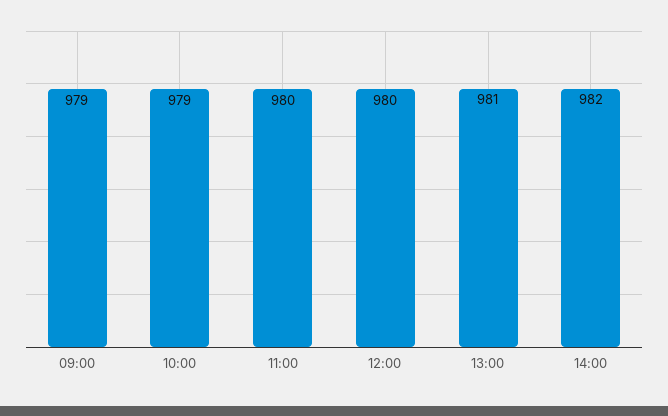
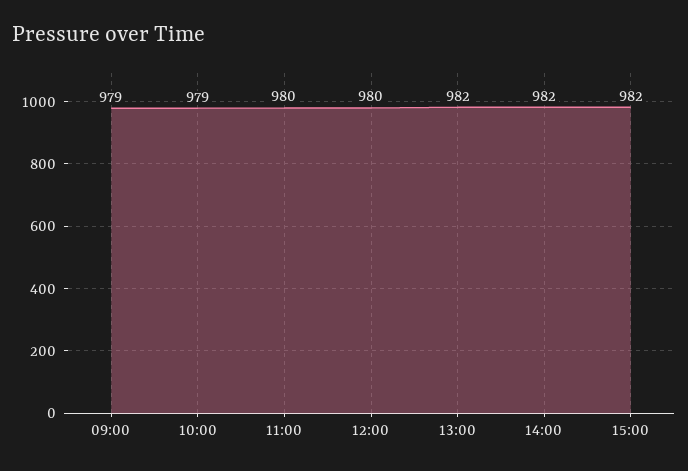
13:00: 981 -> 982
15:00: none -> 982

